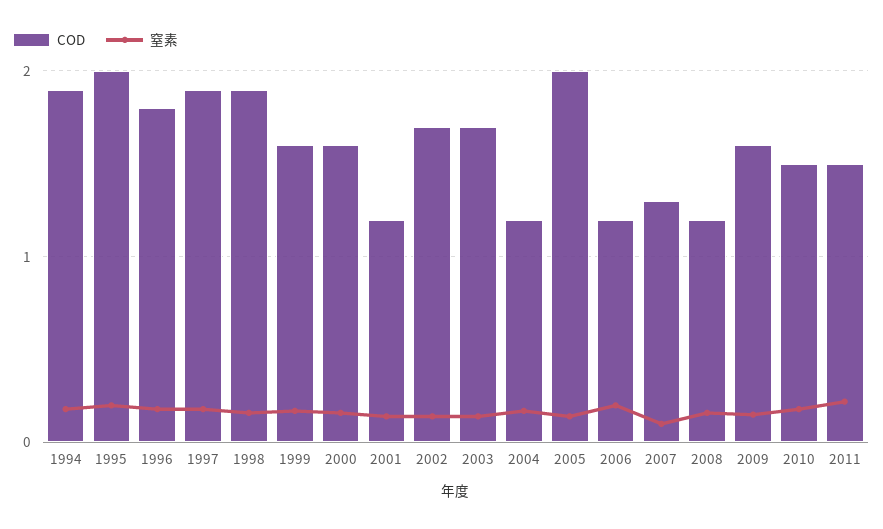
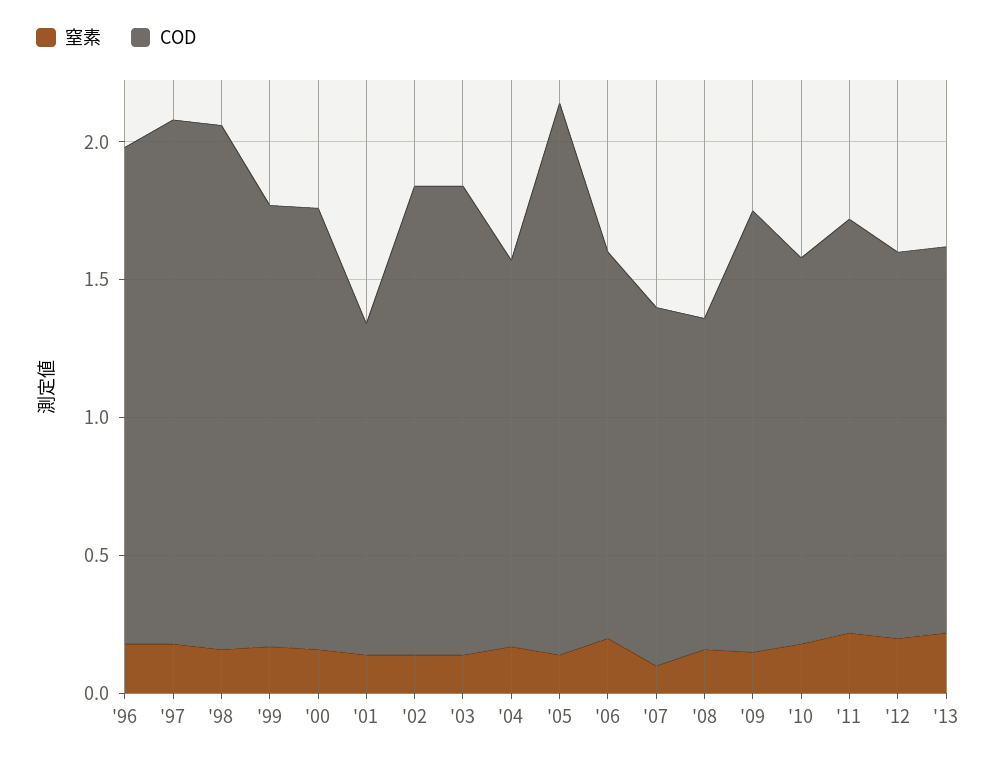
COD, 1994: 1.9 -> none
窒素, 1994: 0.2 -> none
COD, 1995: 2 -> none
窒素, 1995: 0.2 -> none
COD, 2004: 1.2 -> 1.4
COD, 2006: 1.2 -> 1.4
COD, 2010: 1.5 -> 1.4
窒素, '12: none -> 0.2
COD, '12: none -> 1.4
窒素, '13: none -> 0.2
COD, '13: none -> 1.4

